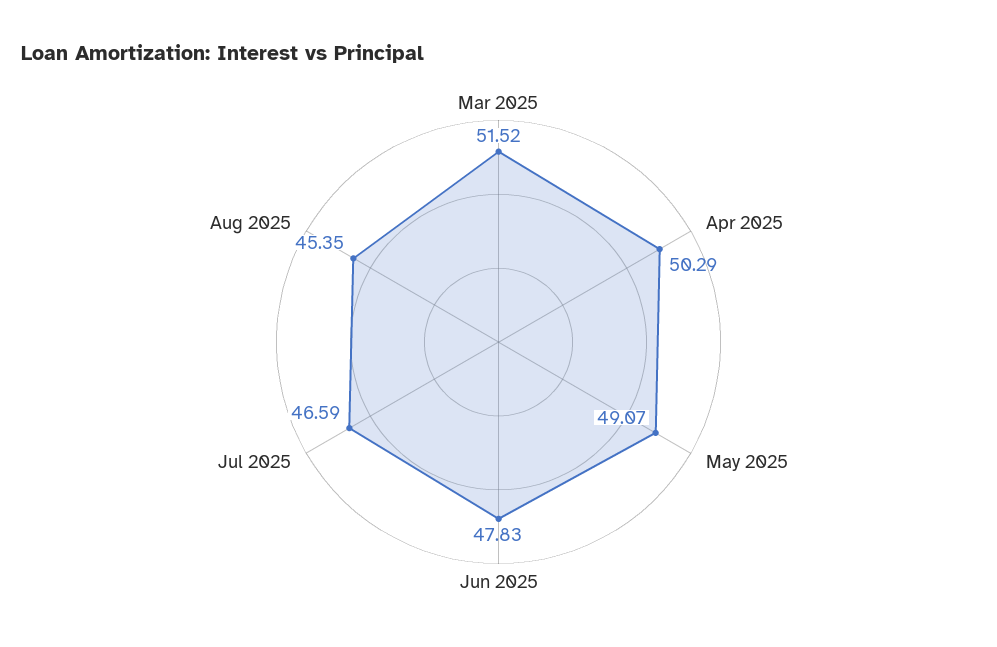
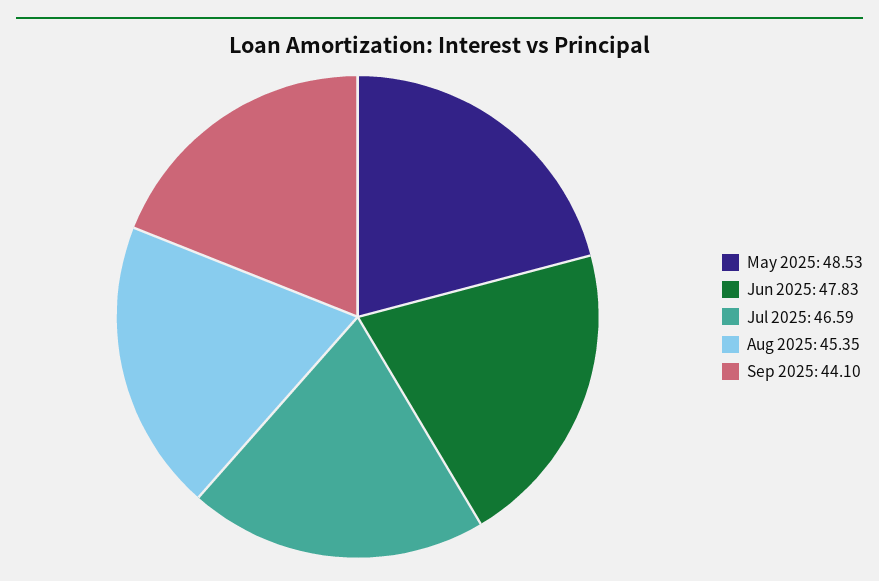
Mar 2025: 51.52 -> none
Apr 2025: 50.29 -> none
May 2025: 49.07 -> 48.53
Sep 2025: none -> 44.1

